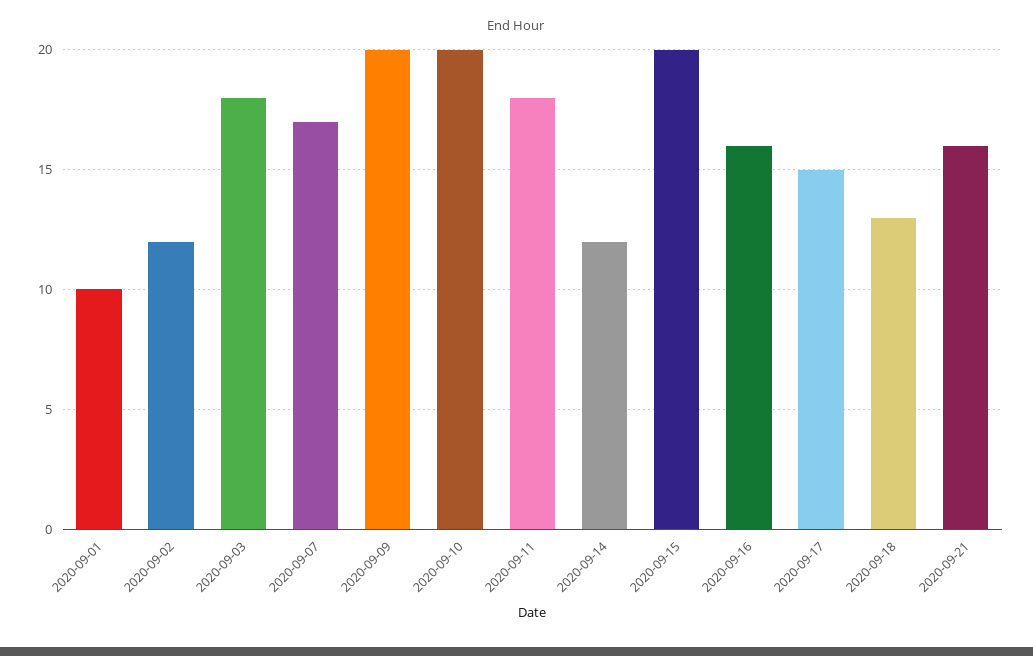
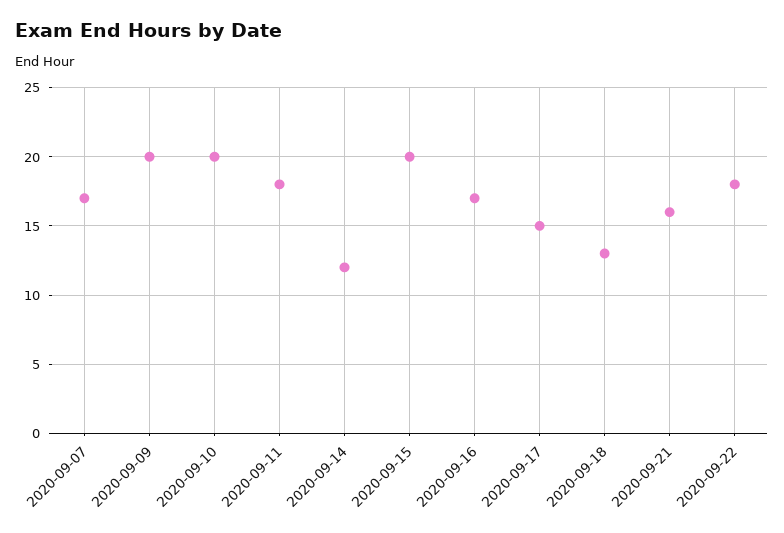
2020-09-01: 10 -> none
2020-09-02: 12 -> none
2020-09-03: 18 -> none
2020-09-16: 16 -> 17
2020-09-22: none -> 18

